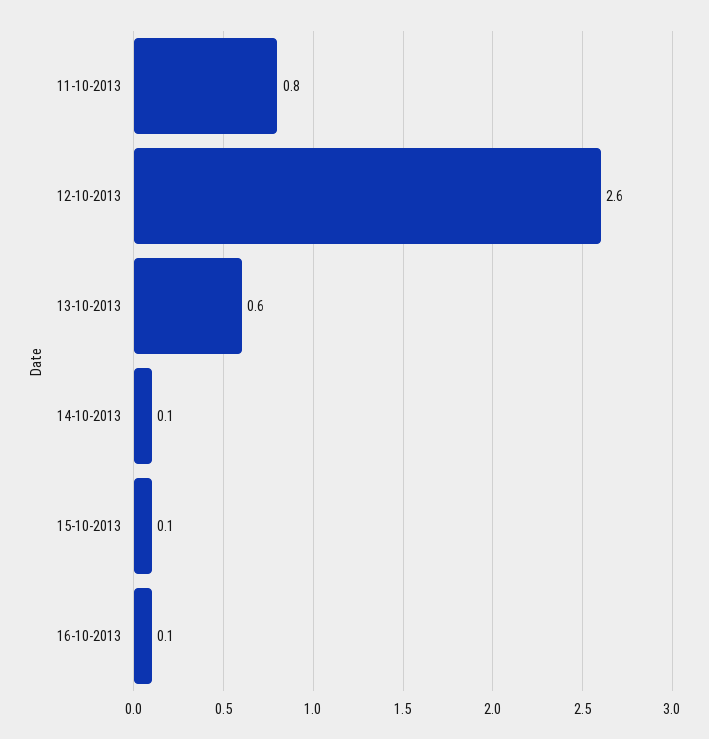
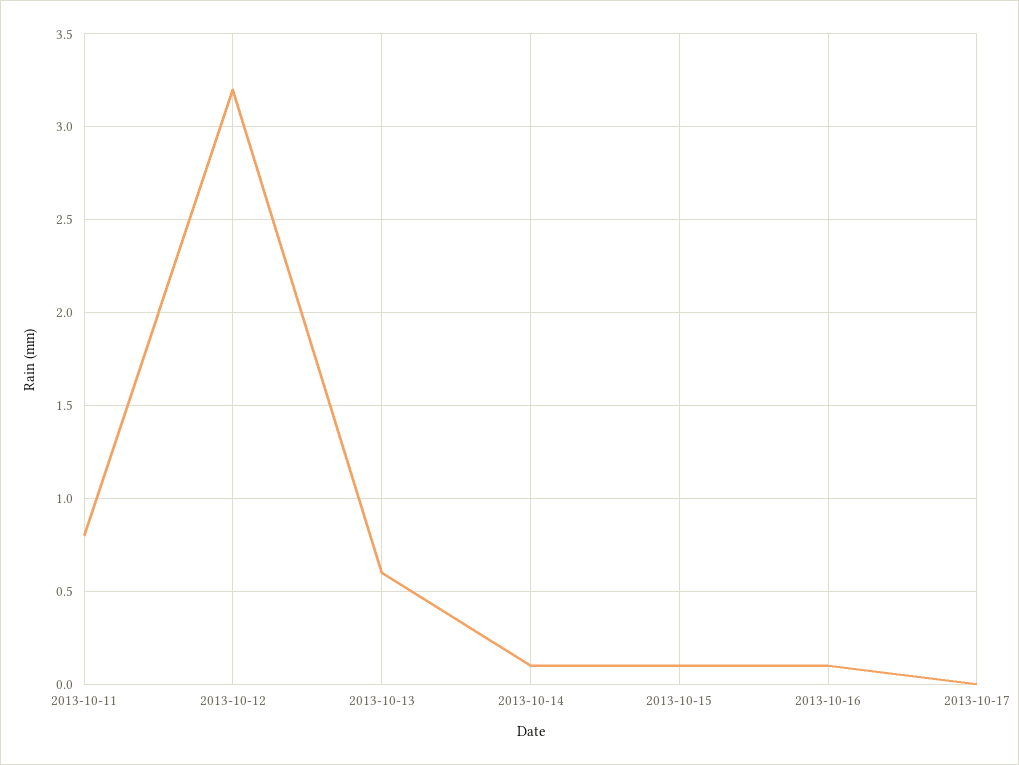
12-10-2013: 2.6 -> 3.2
2013-10-17: none -> 0

